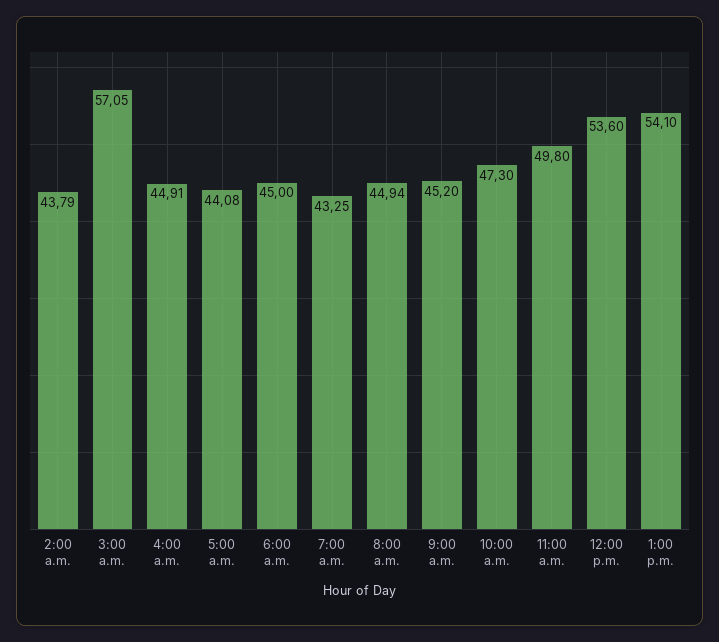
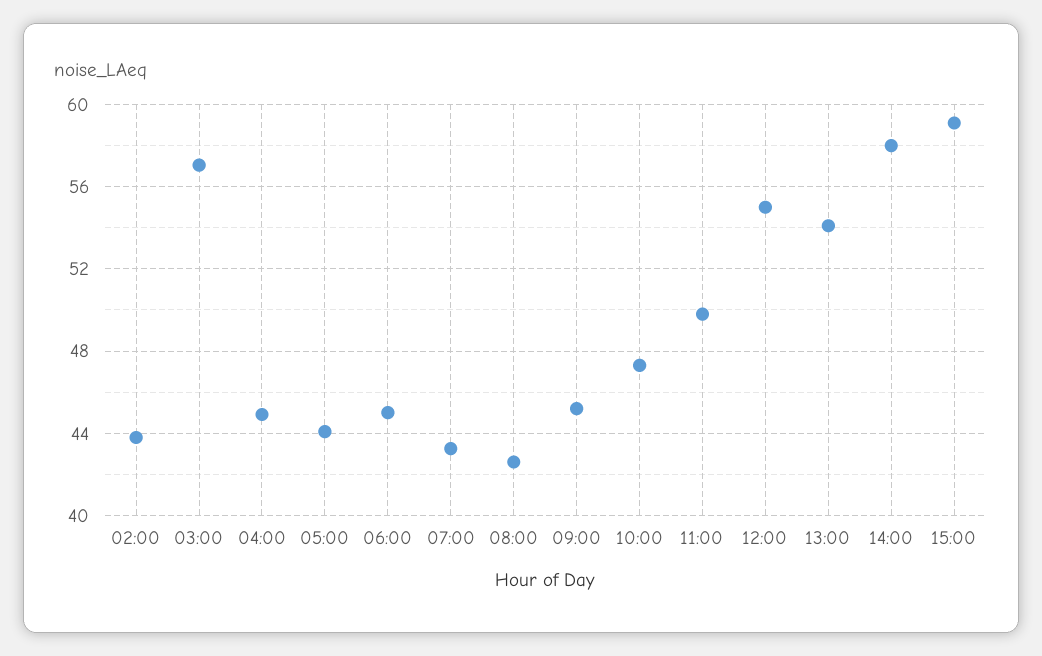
8:00 a.m.: 44.94 -> 42.5
12:00 p.m.: 53.6 -> 55
14:00: none -> 58
15:00: none -> 59

